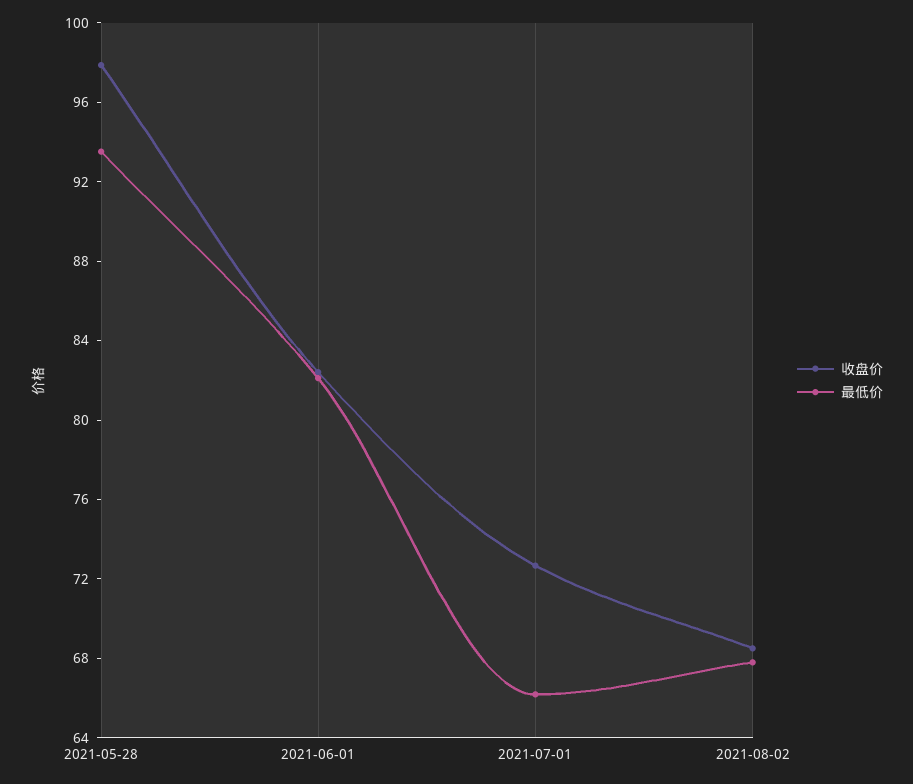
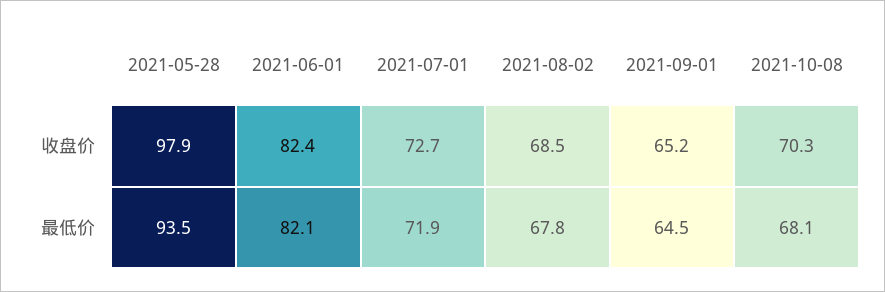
最低价, 2021-07-01: 66 -> 71.9
收盘价, 2021-09-01: none -> 65.2
收盘价, 2021-10-08: none -> 70.3
最低价, 2021-09-01: none -> 64.5
最低价, 2021-10-08: none -> 68.1

